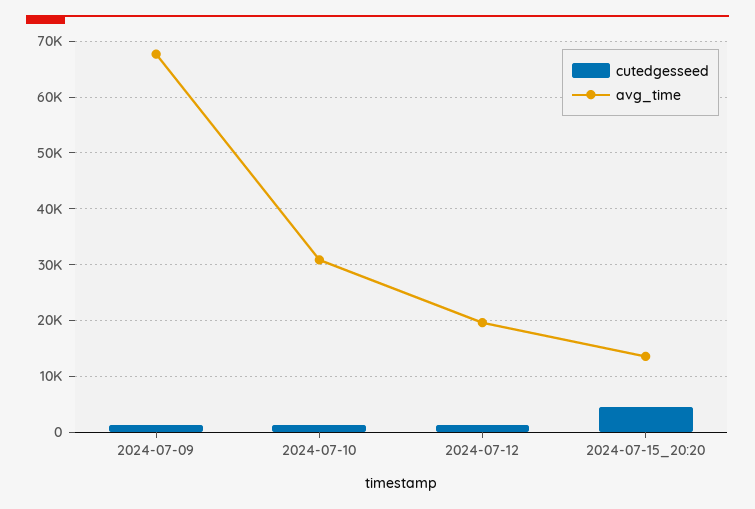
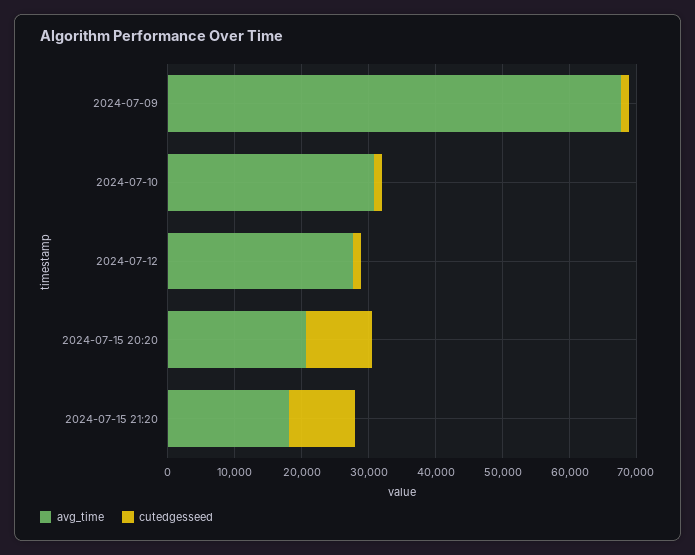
avg_time, 2024-07-12: 20000 -> 28000
cutedgesseed, 2024-07-15_20:20: 4000 -> 10000
avg_time, 2024-07-15_20:20: 14000 -> 20000
avg_time, 2024-07-15 21:20: none -> 18000
cutedgesseed, 2024-07-15 21:20: none -> 10000

